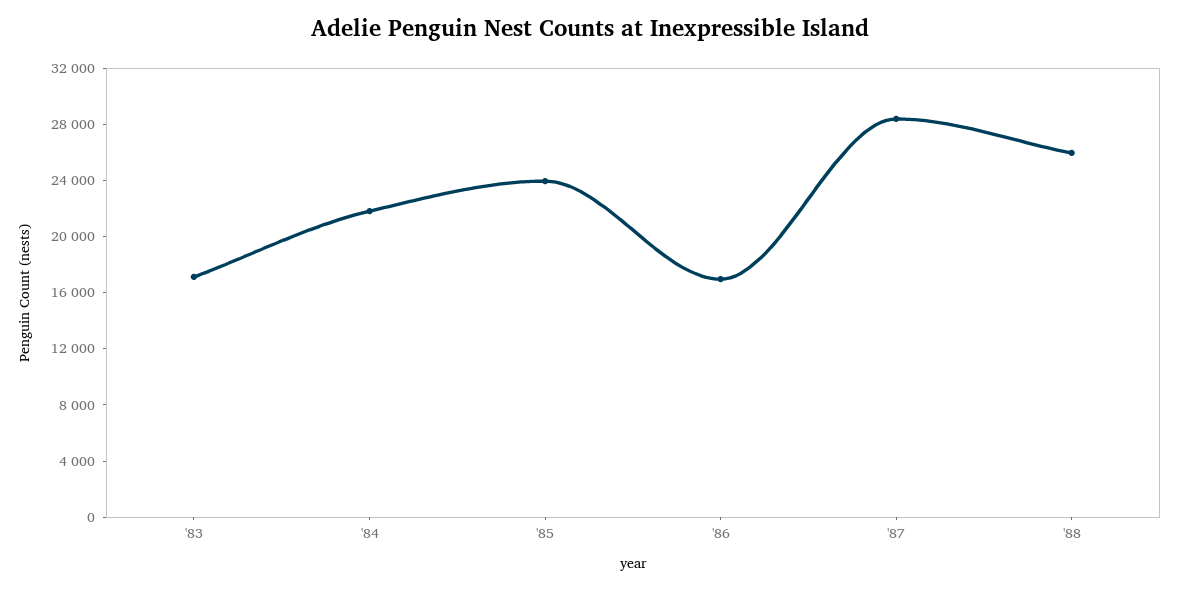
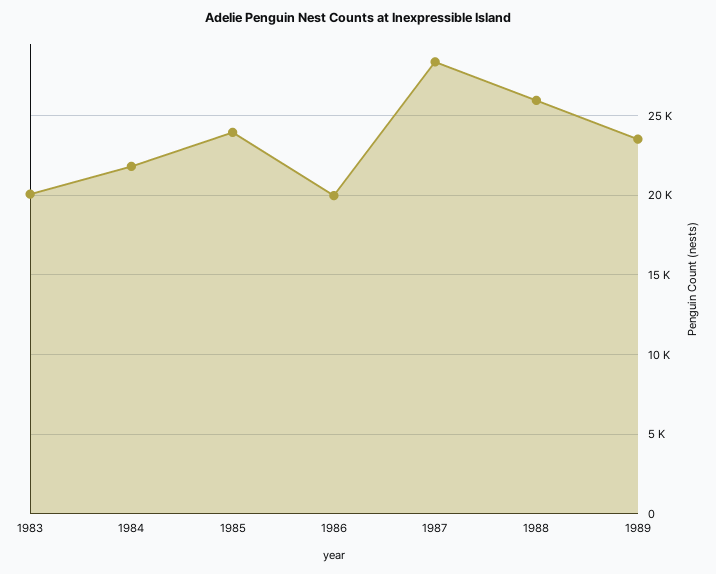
'83: 17000 -> 20000
'86: 17000 -> 20000
1989: none -> 23500

